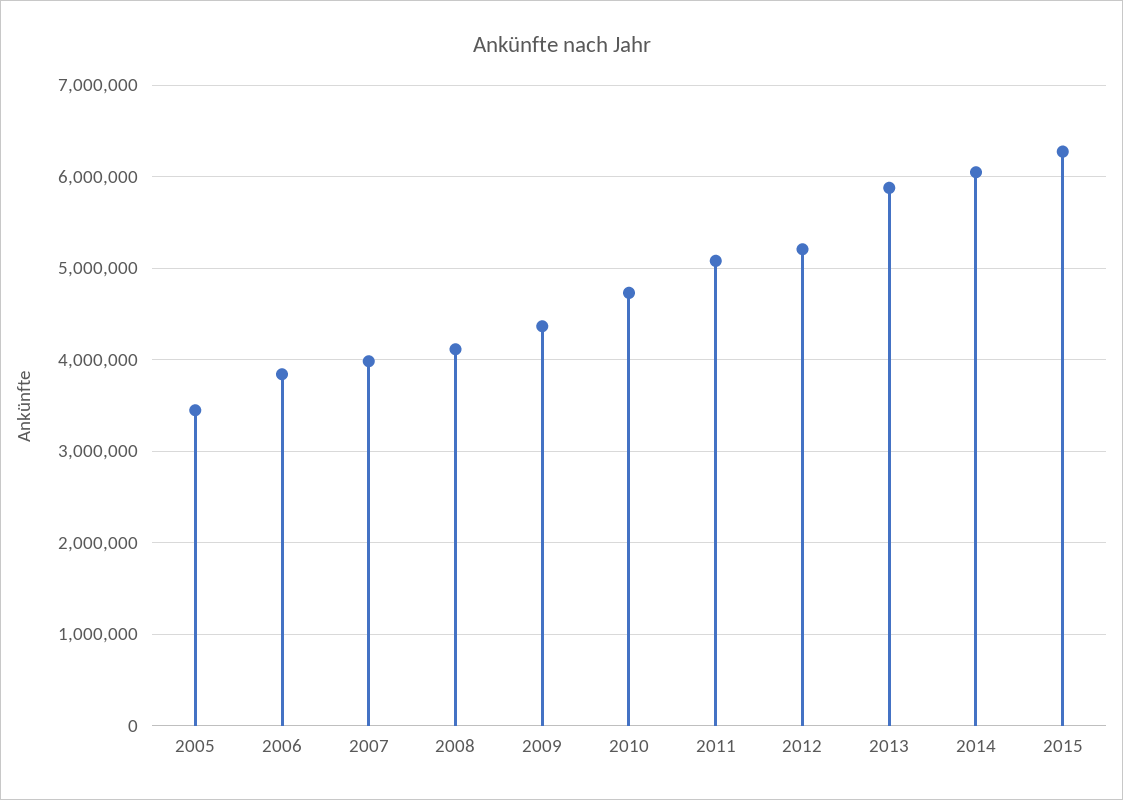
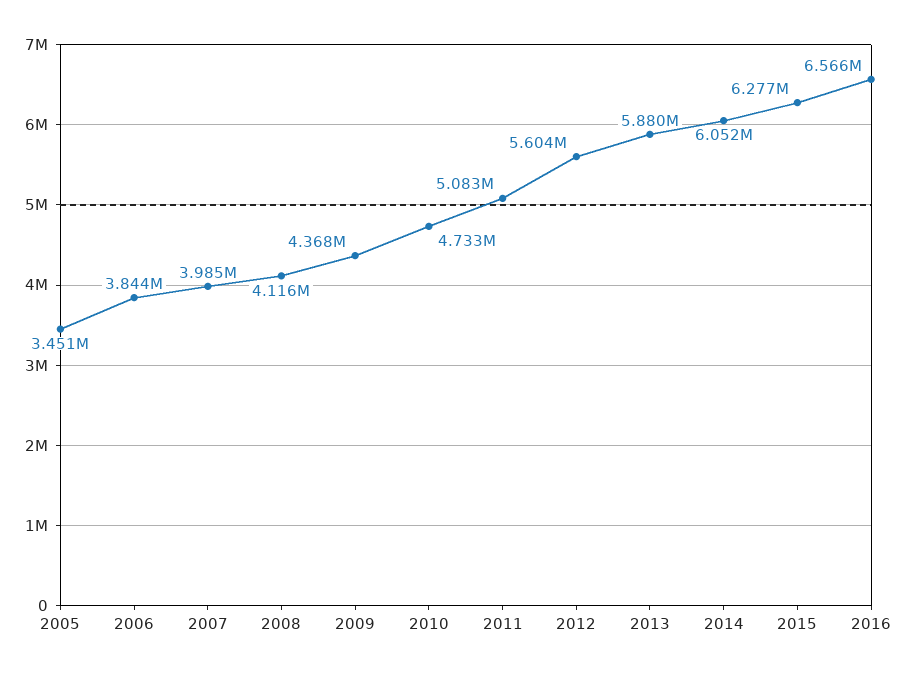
2012: 5200000 -> 5604000
2016: none -> 6566000

